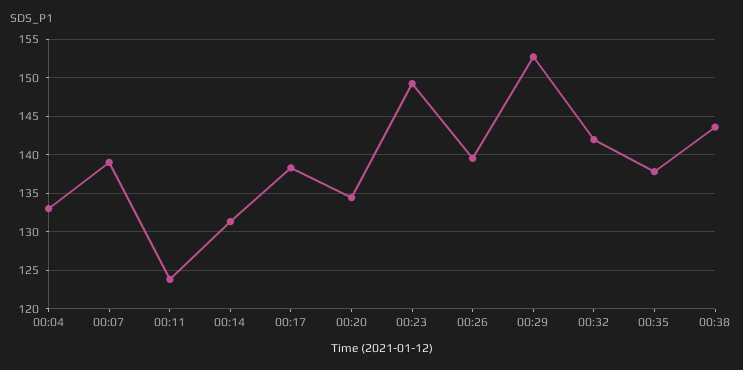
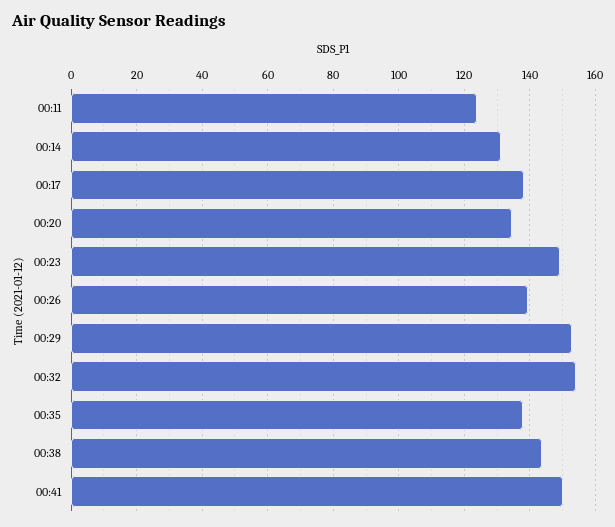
00:04: 133 -> none
00:07: 139 -> none
00:32: 142 -> 154
00:41: none -> 150

